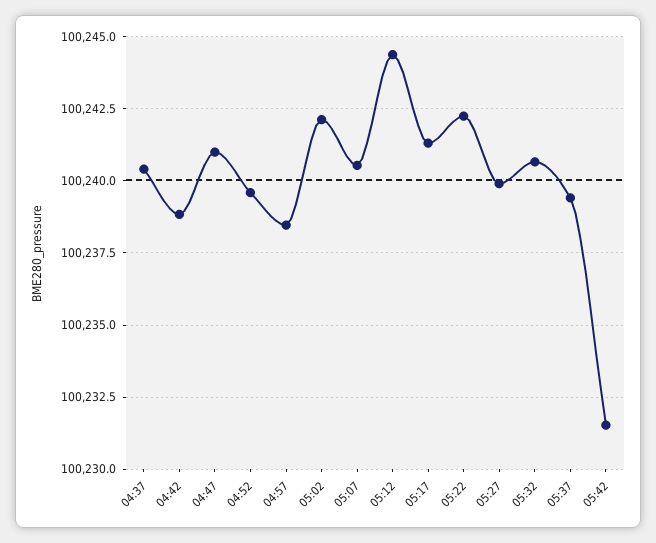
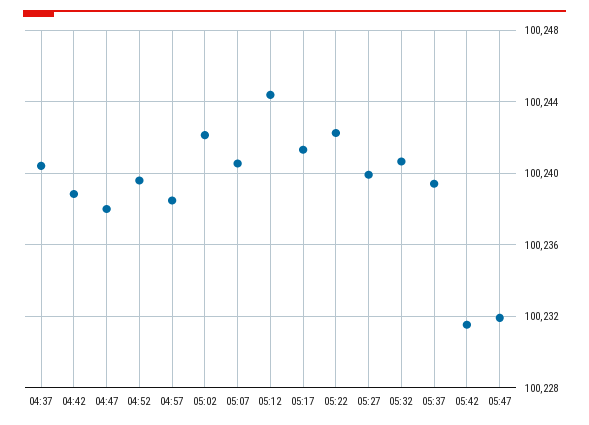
04:47: 100241 -> 100238
05:47: none -> 100232

